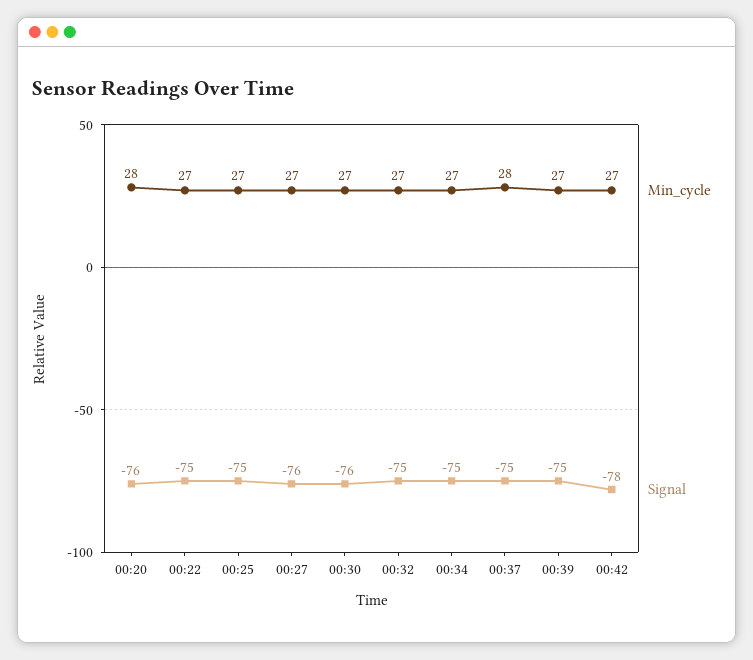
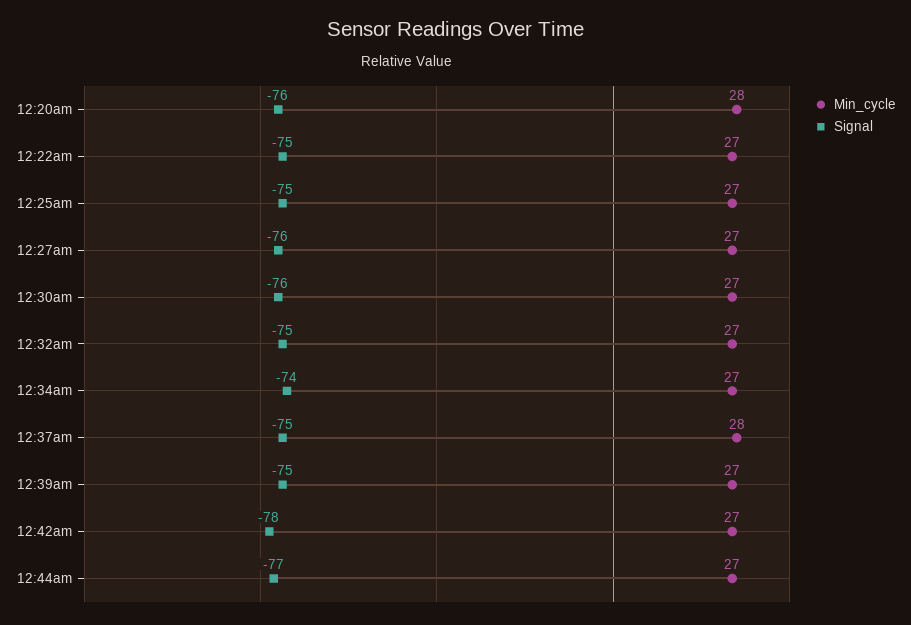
Signal, 00:34: -75 -> -74
Min_cycle, 12:44am: none -> 27
Signal, 12:44am: none -> -77

